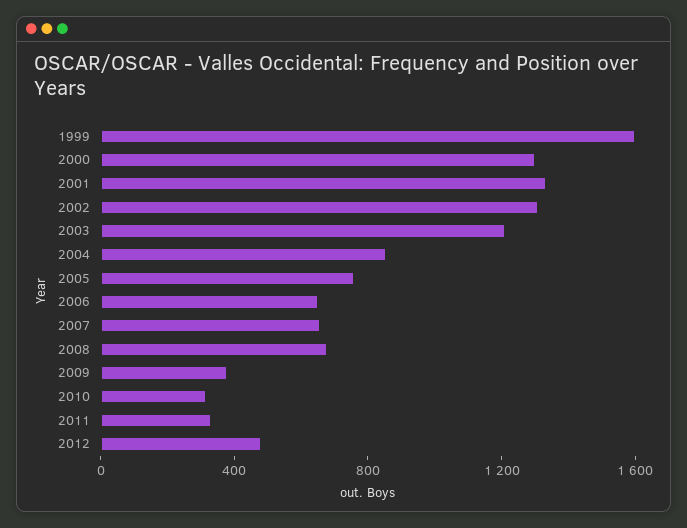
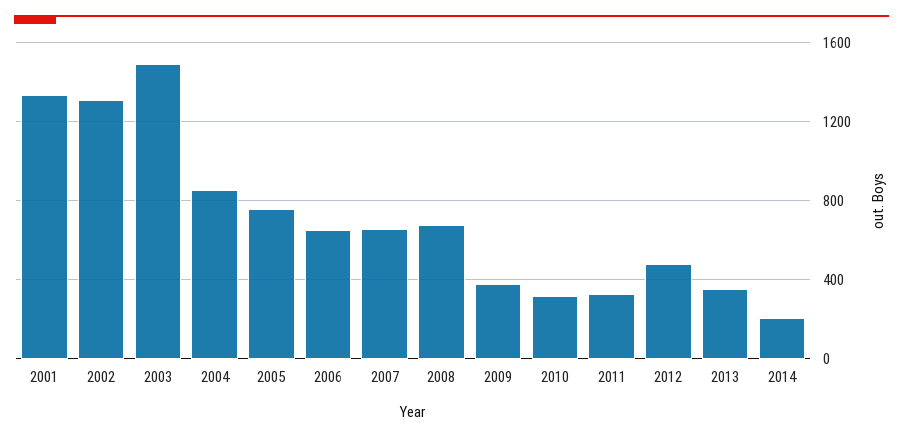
1999: 1600 -> none
2000: 1300 -> none
2003: 1200 -> 1500
2013: none -> 350
2014: none -> 200

